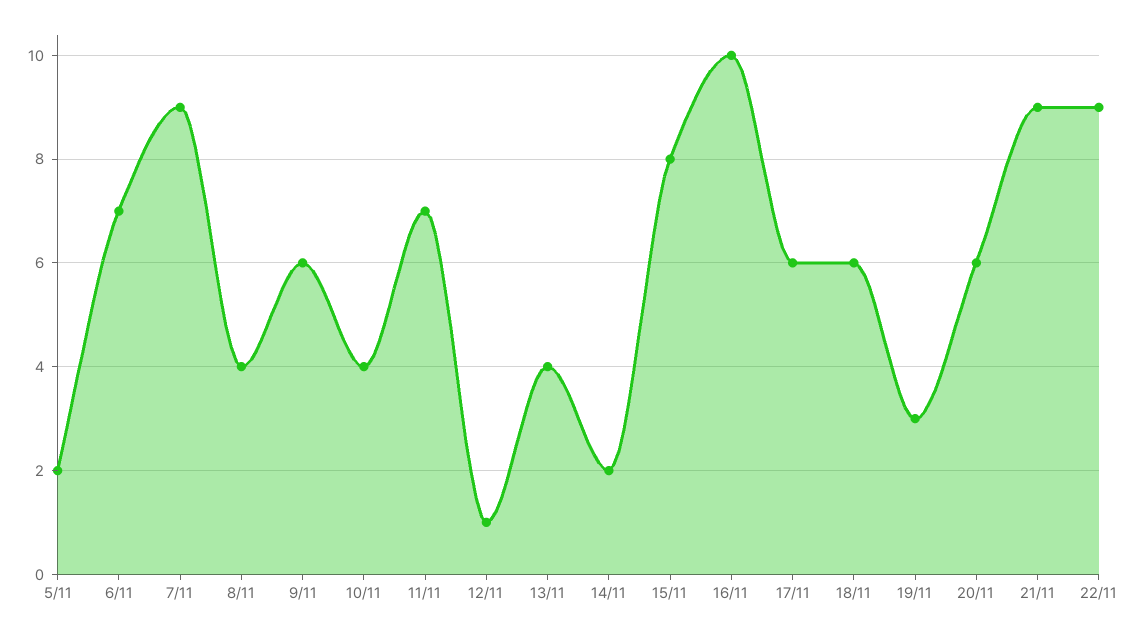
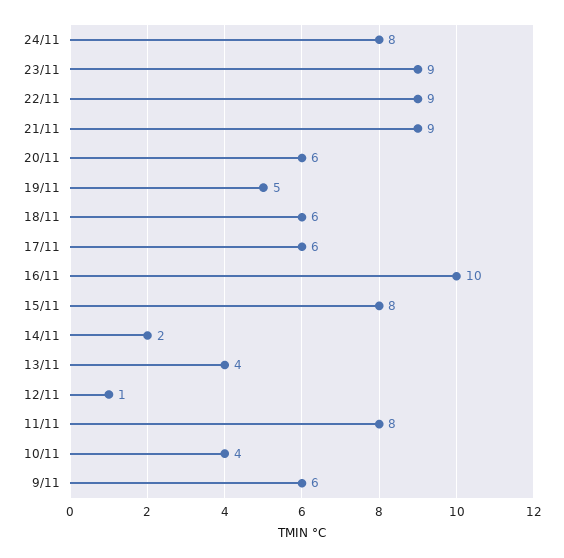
5/11: 2 -> none
6/11: 7 -> none
7/11: 9 -> none
8/11: 4 -> none
11/11: 7 -> 8
19/11: 3 -> 5
24/11: none -> 8
23/11: none -> 9

